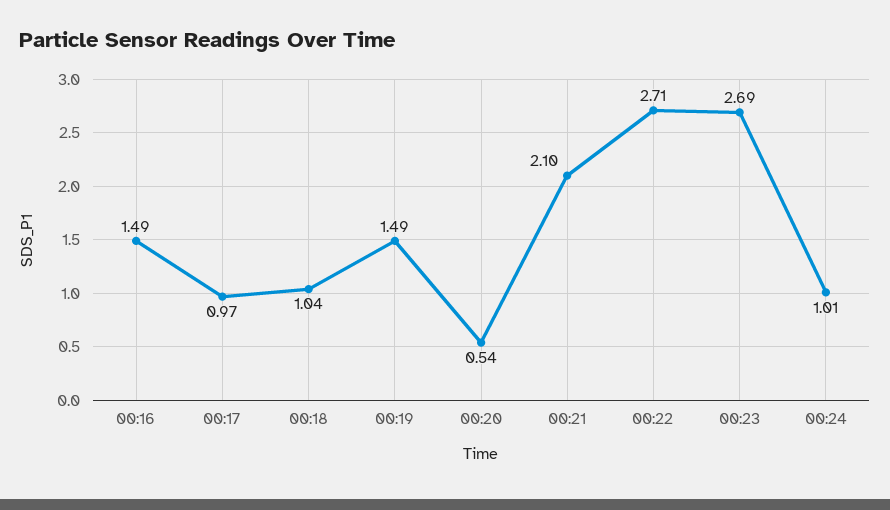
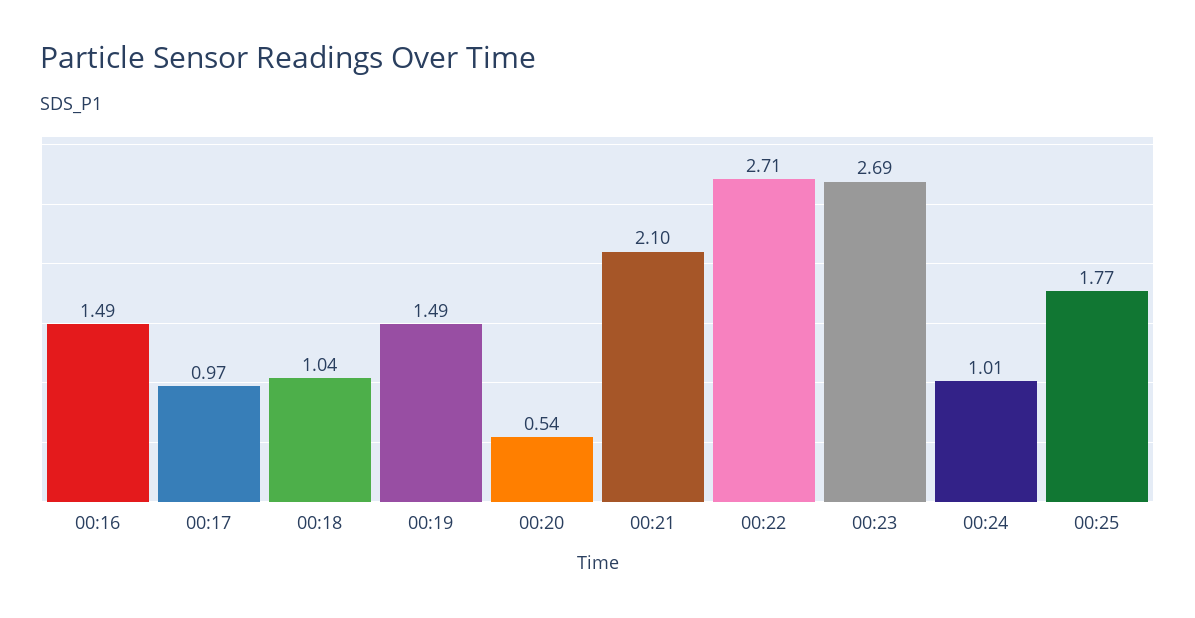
00:25: none -> 1.77

